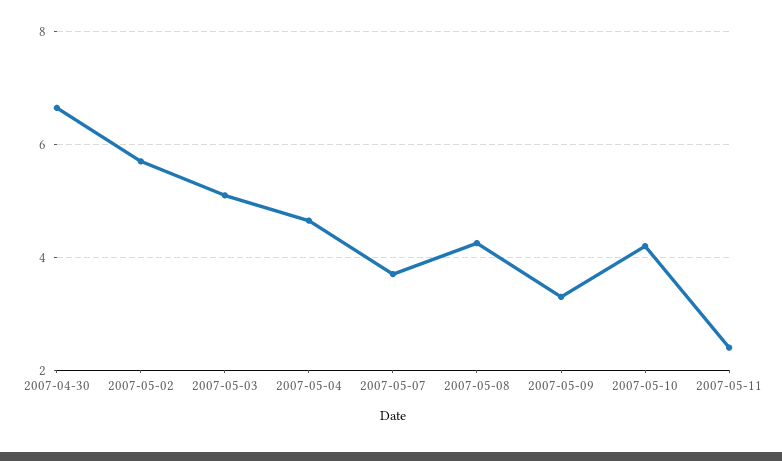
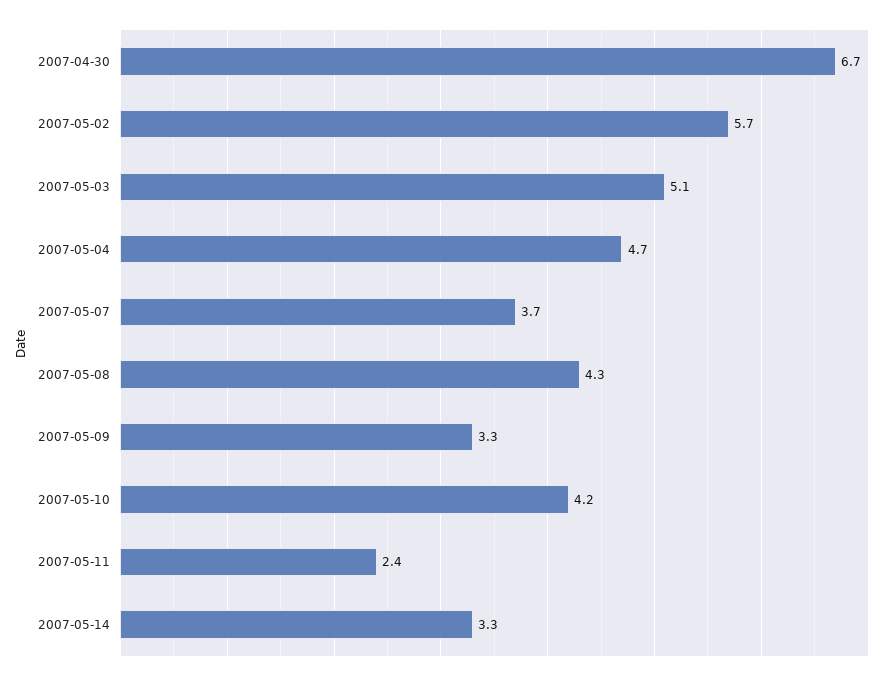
2007-05-14: none -> 3.3

